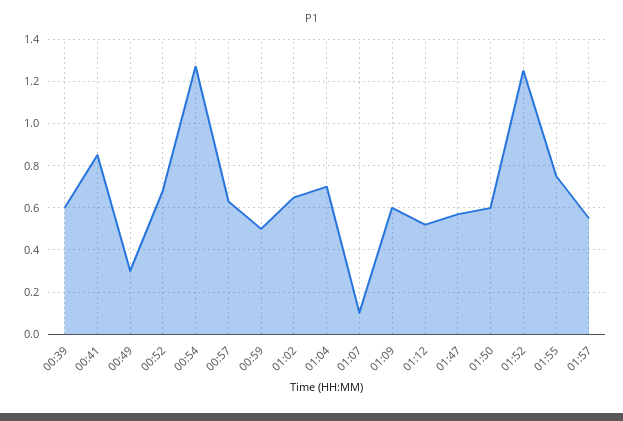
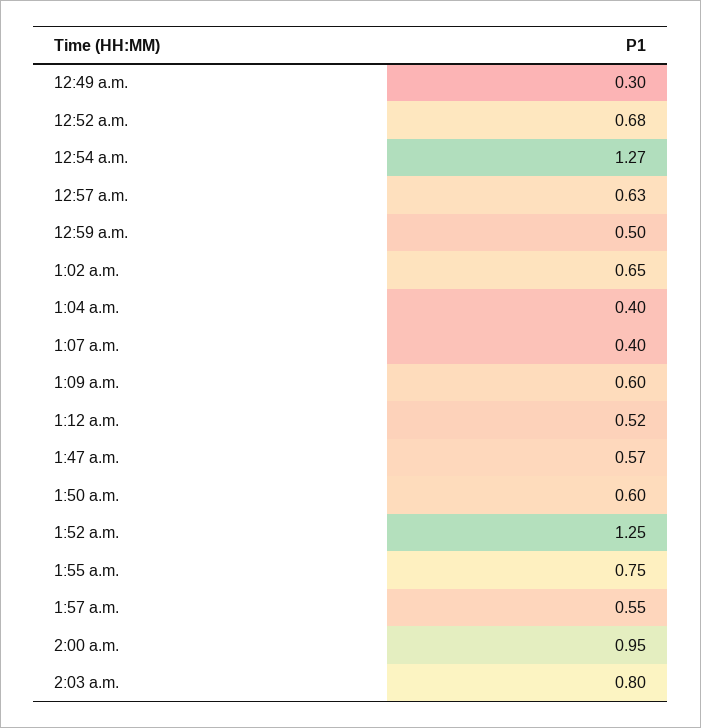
00:39: 0.6 -> none
00:41: 0.85 -> none
01:04: 0.7 -> 0.4
01:07: 0.1 -> 0.4
2:00 a.m.: none -> 0.95
2:03 a.m.: none -> 0.8

